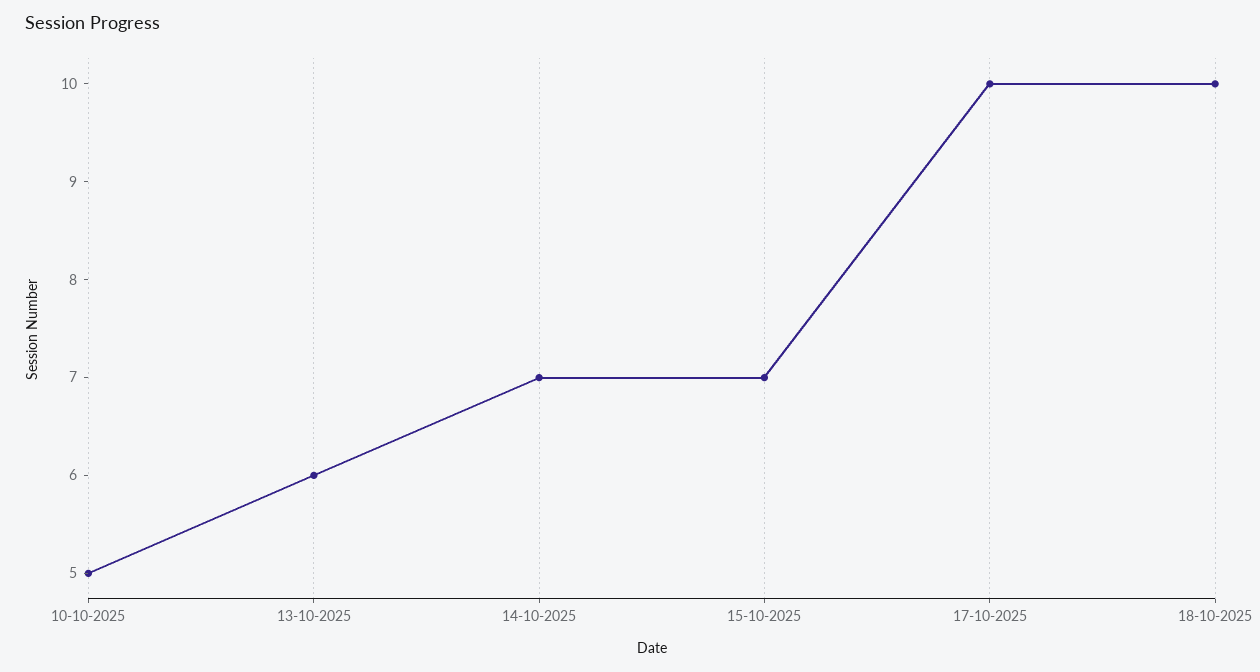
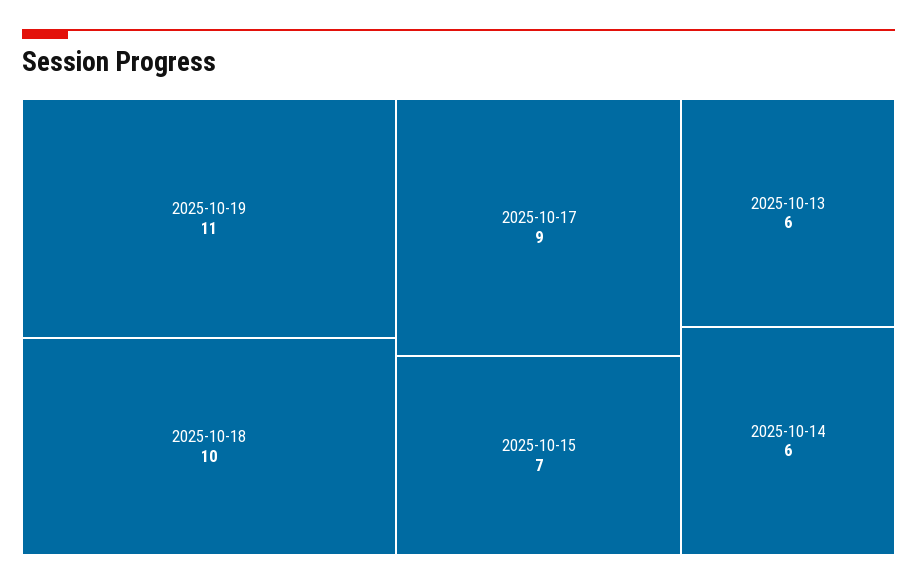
10-10-2025: 5 -> none
14-10-2025: 7 -> 6
17-10-2025: 10 -> 9
2025-10-19: none -> 11

